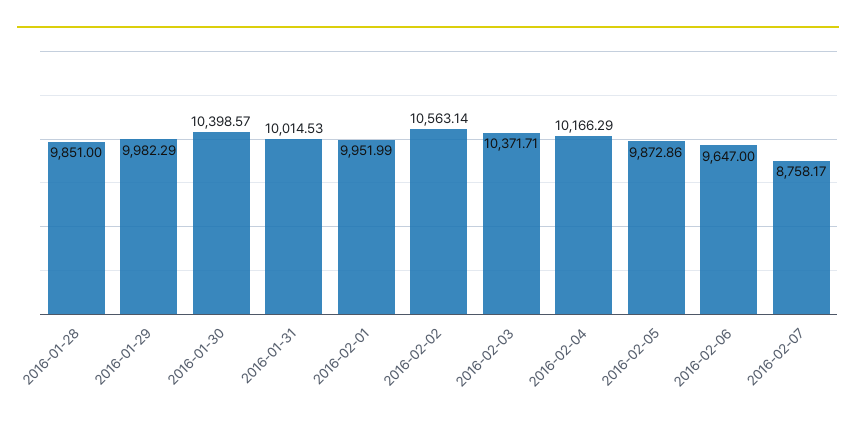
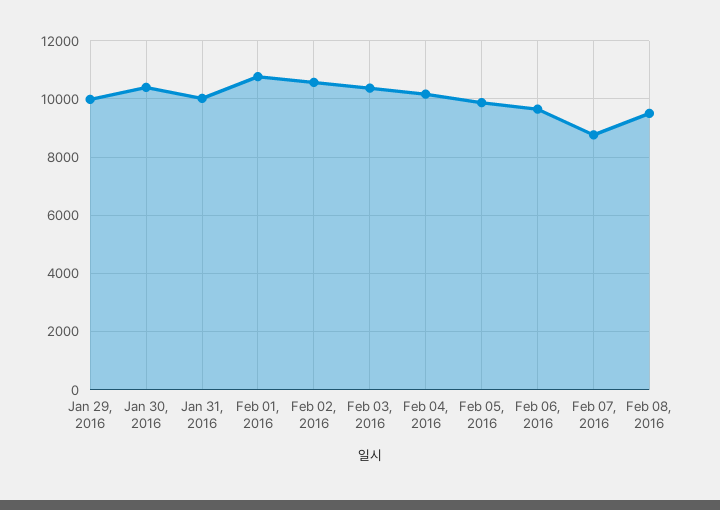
2016-01-28: 9851 -> none
2016-02-01: 9951.99 -> 10750
Feb 08, 2016: none -> 9500

